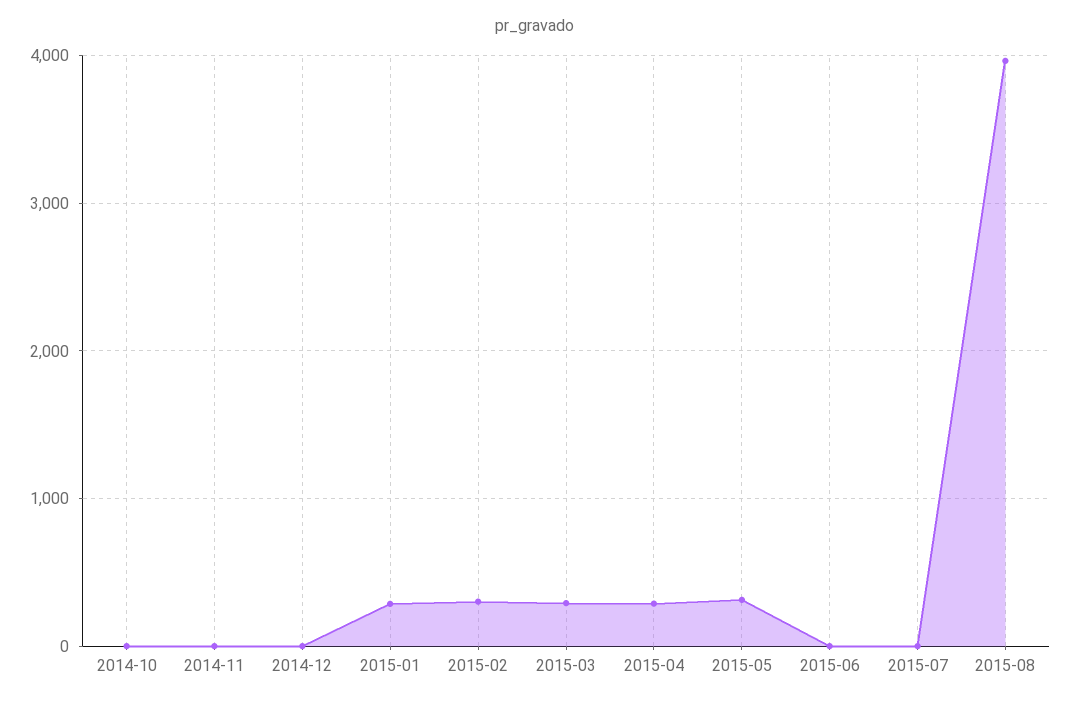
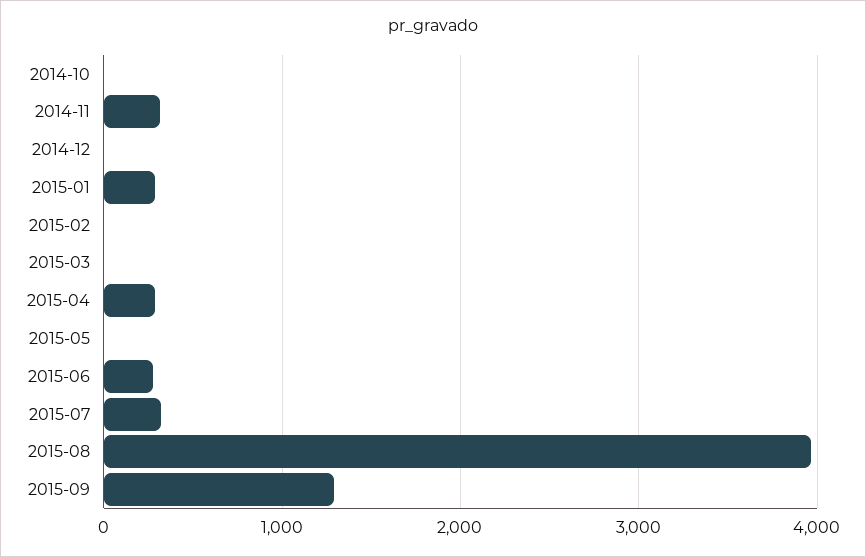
2014-11: 0 -> 300
2015-02: 300 -> 0
2015-03: 300 -> 0
2015-05: 300 -> 0
2015-06: 0 -> 300
2015-07: 0 -> 300
2015-09: none -> 1300

